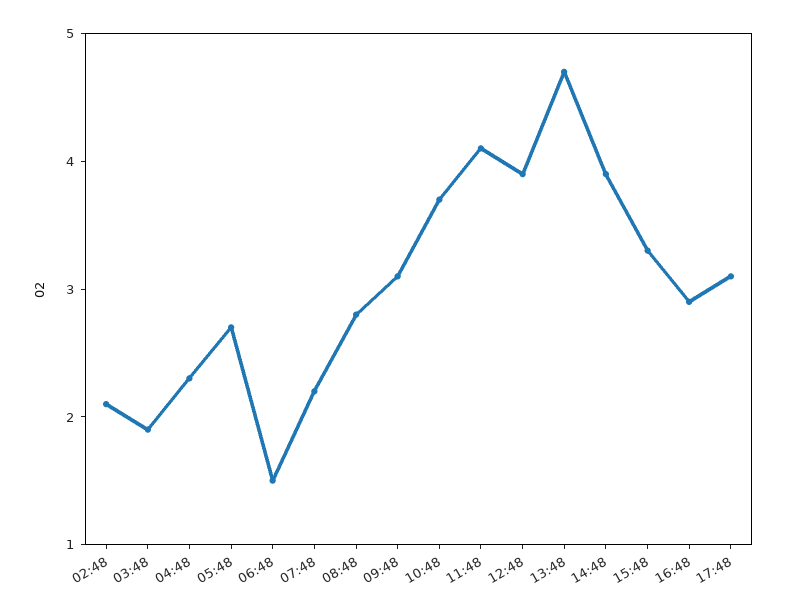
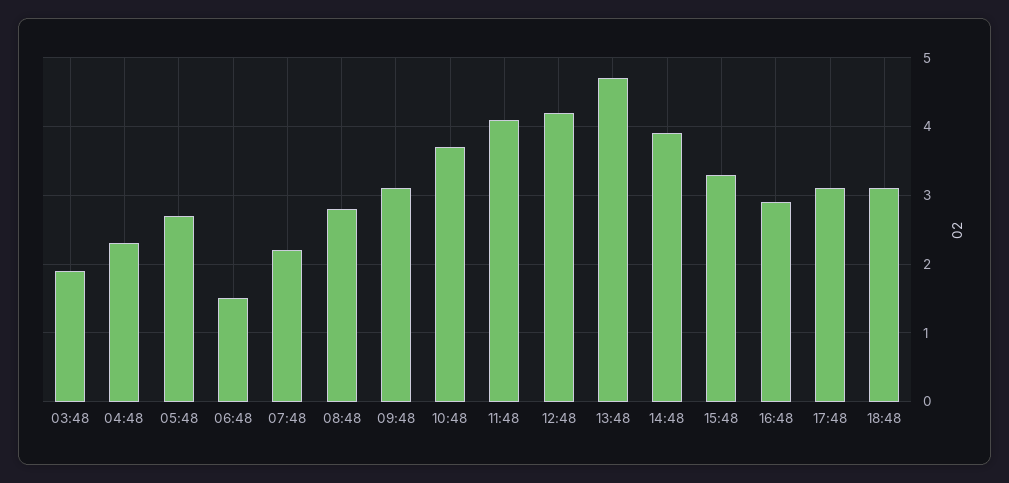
02:48: 2.1 -> none
12:48: 3.9 -> 4.2
18:48: none -> 3.1

